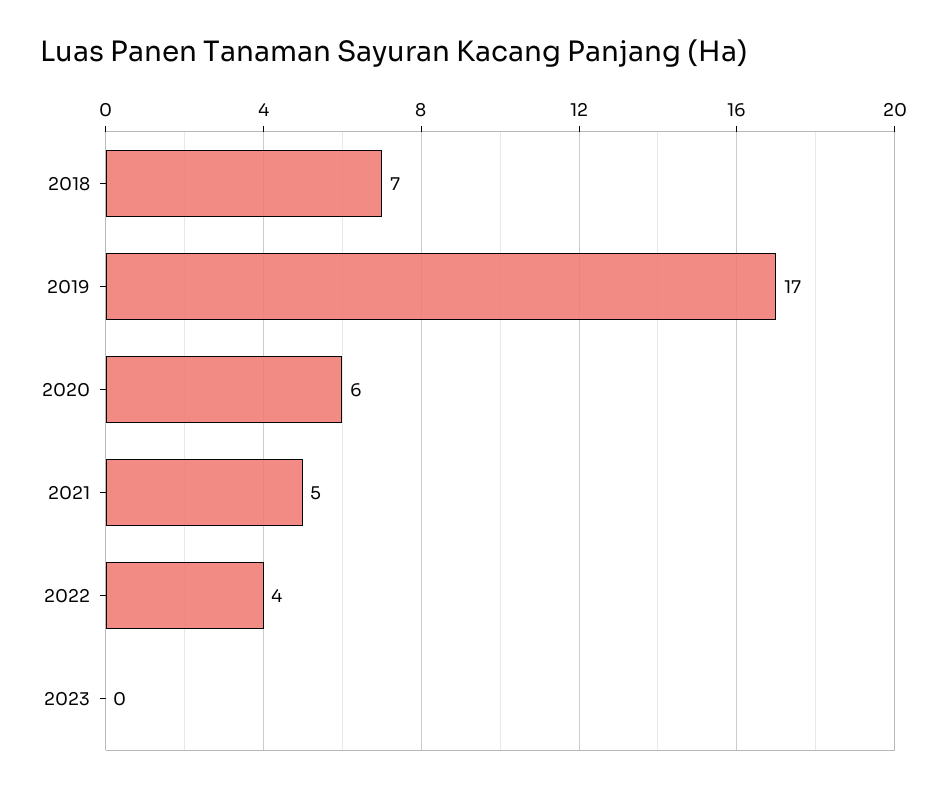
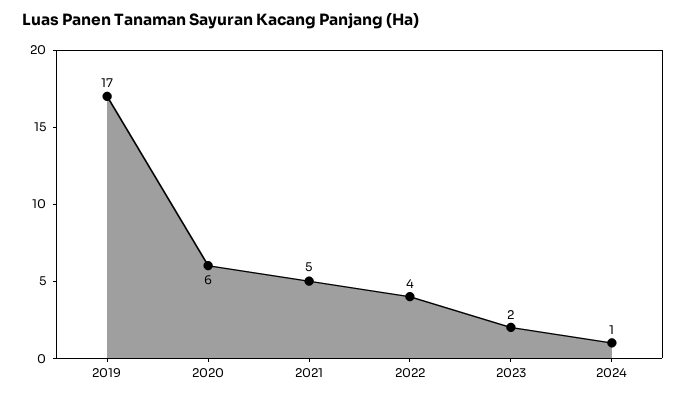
2018: 7 -> none
2023: 0 -> 2
2024: none -> 1

